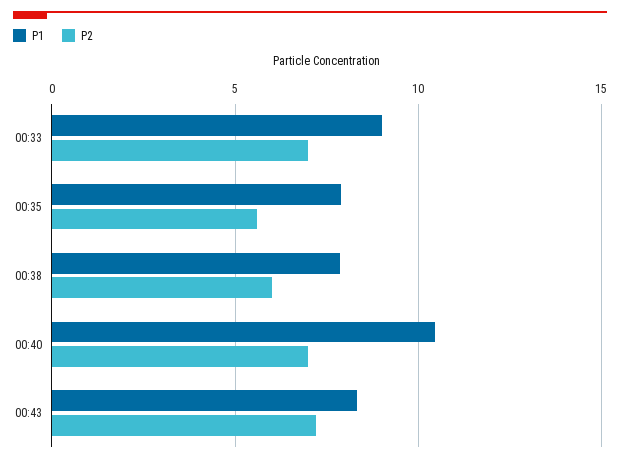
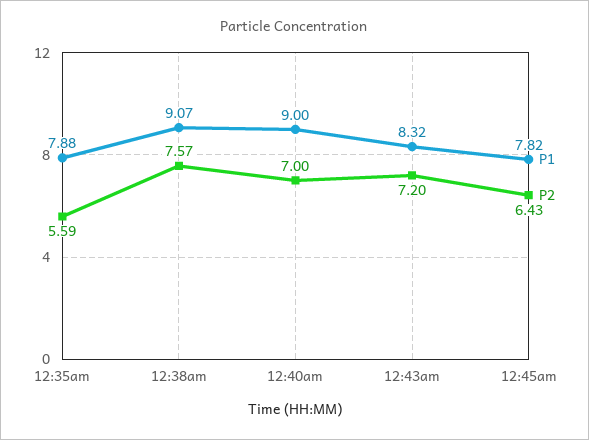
P1, 00:33: 9 -> none
P2, 00:33: 7 -> none
P1, 00:38: 8 -> 9.07
P2, 00:38: 6 -> 7.57
P1, 00:40: 10.5 -> 9
P1, 12:45am: none -> 7.82
P2, 12:45am: none -> 6.43

